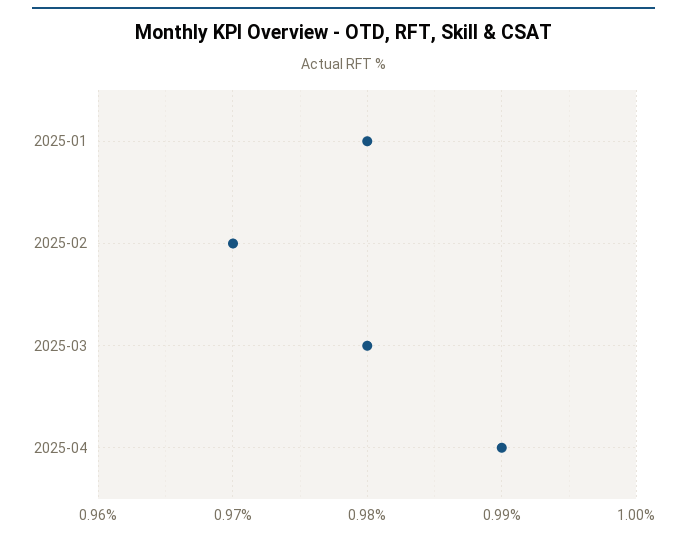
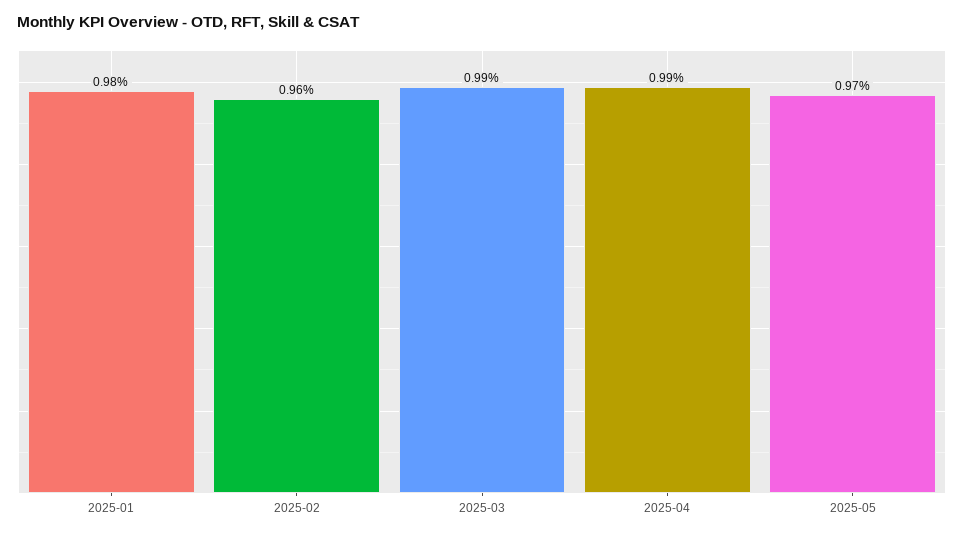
2025-02: 0.97 -> 0.96
2025-03: 0.98 -> 0.99
2025-05: none -> 0.97

